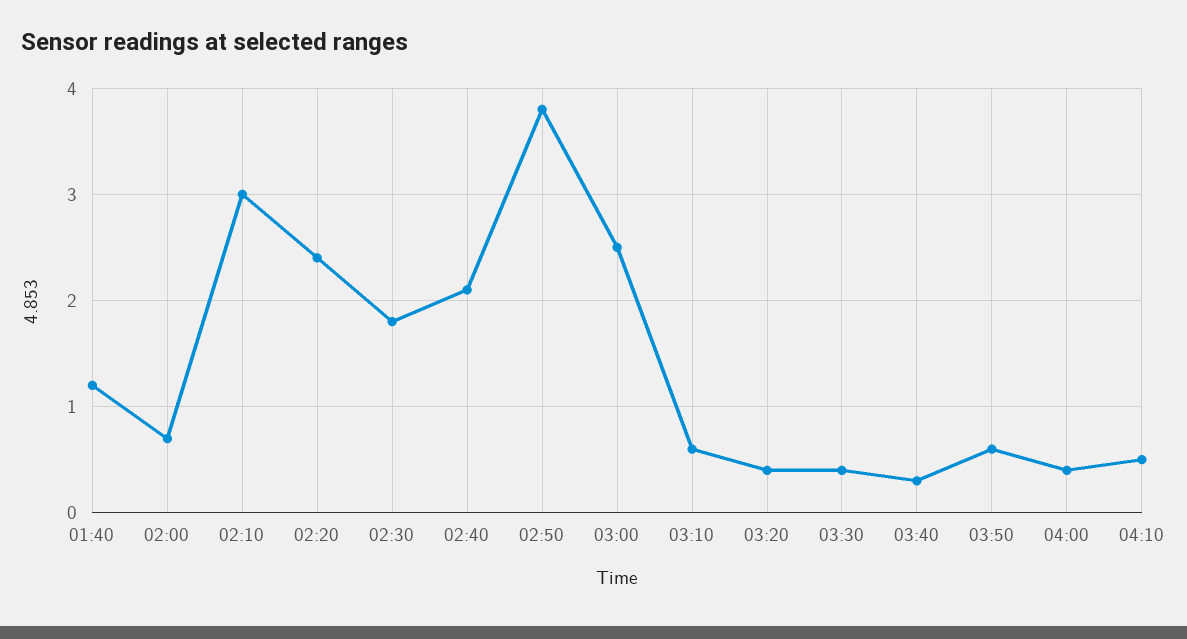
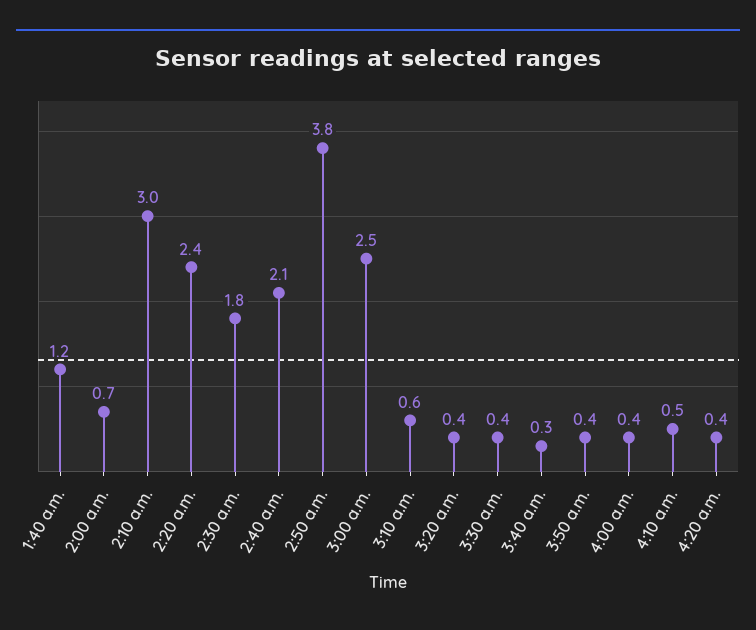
03:50: 0.6 -> 0.4
4:20 a.m.: none -> 0.4

